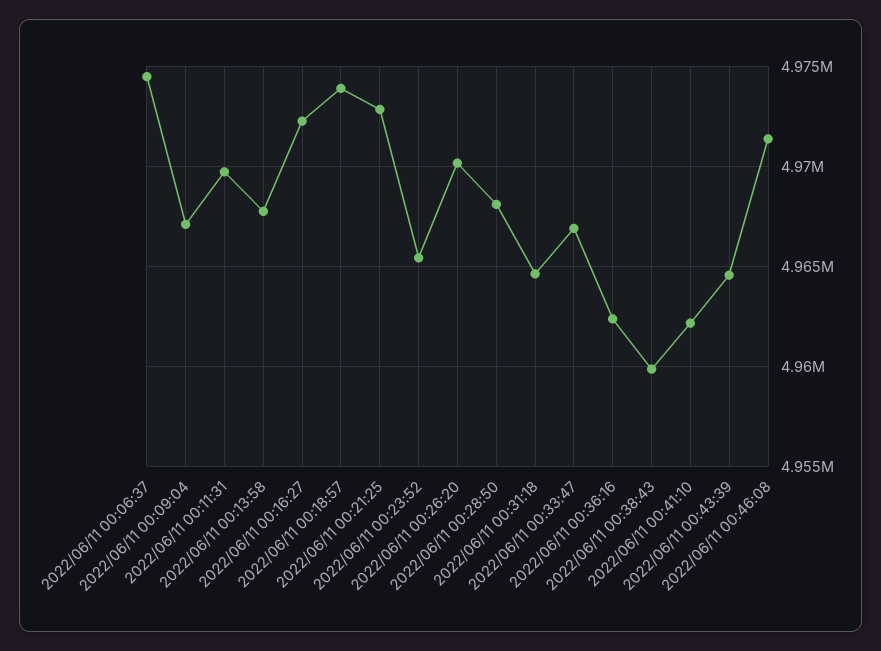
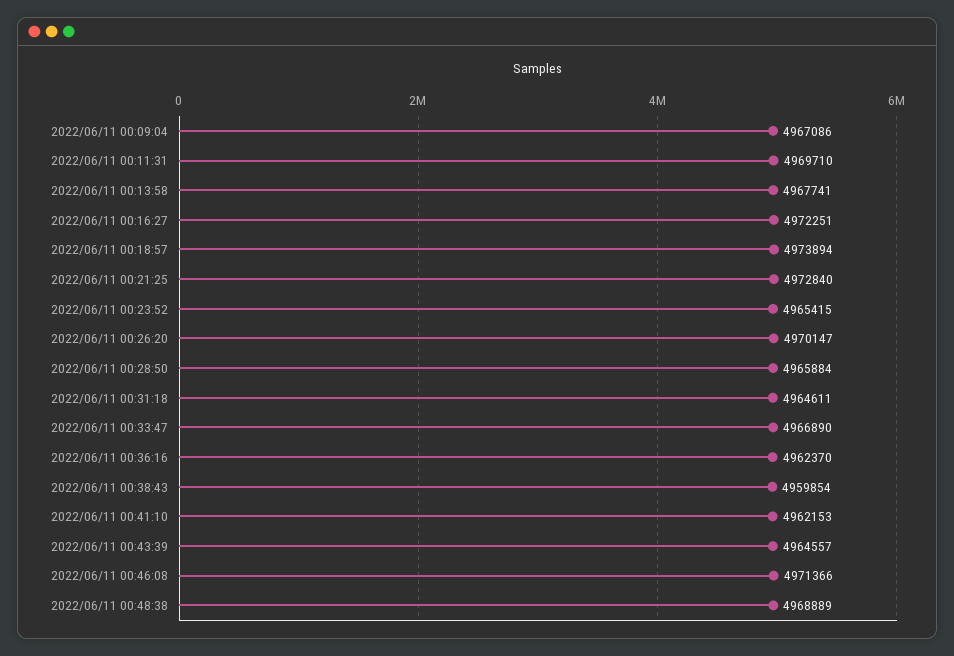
2022/06/11 00:06:37: 4974500 -> none
2022/06/11 00:28:50: 4968000 -> 4965884
2022/06/11 00:48:38: none -> 4968889

